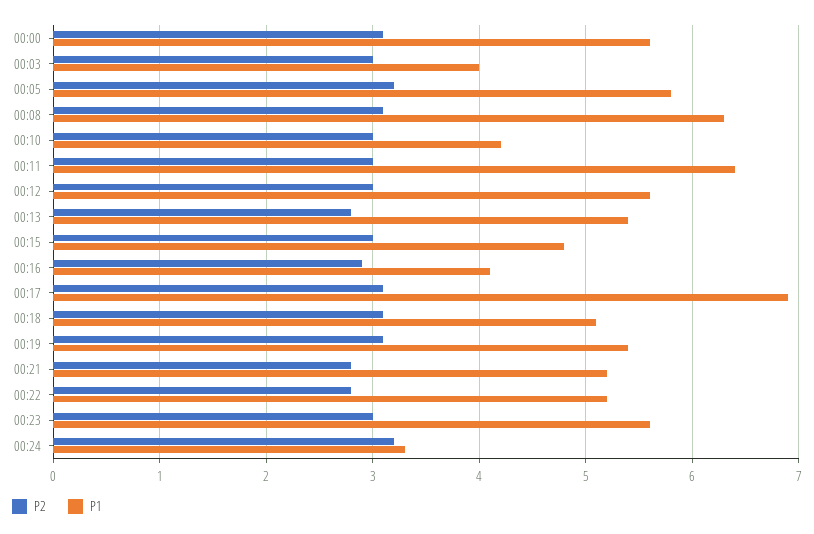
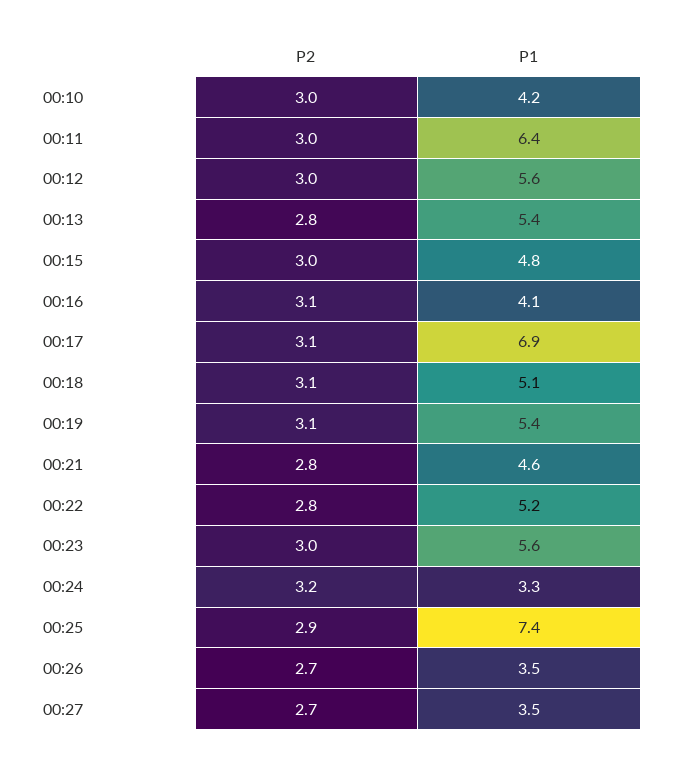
P2, 00:00: 3.1 -> none
P1, 00:00: 5.6 -> none
P2, 00:03: 3 -> none
P1, 00:03: 4 -> none
P2, 00:05: 3.2 -> none
P1, 00:05: 5.8 -> none
P2, 00:08: 3.1 -> none
P1, 00:08: 6.3 -> none
P2, 00:16: 2.9 -> 3.1
P1, 00:21: 5.2 -> 4.6
P2, 00:25: none -> 2.9
P1, 00:25: none -> 7.4
P2, 00:26: none -> 2.7
P1, 00:26: none -> 3.5
P2, 00:27: none -> 2.7
P1, 00:27: none -> 3.5

